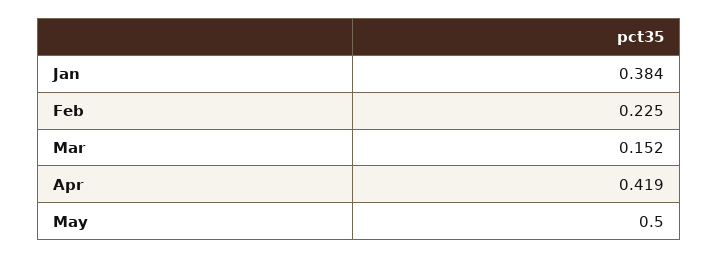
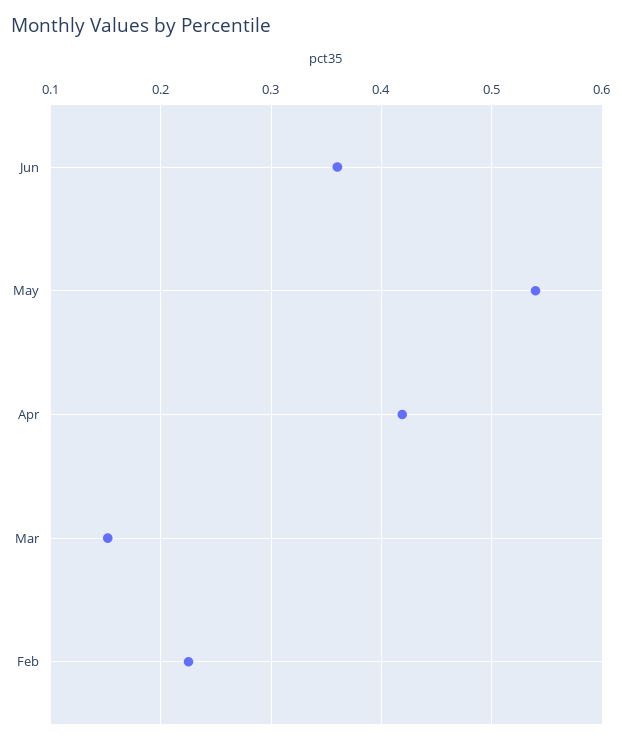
Jan: 0.384 -> none
May: 0.5 -> 0.54
Jun: none -> 0.36

